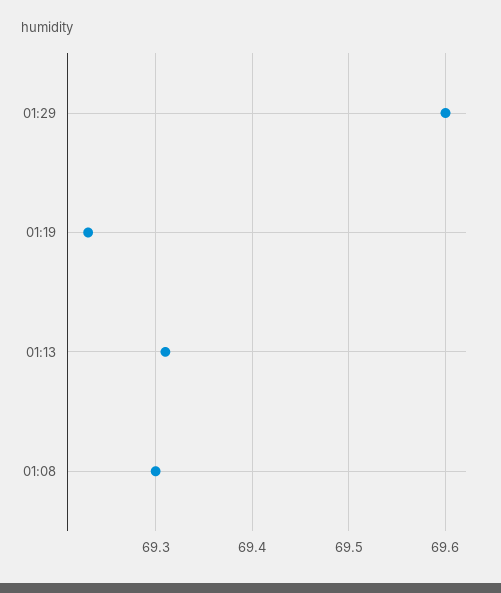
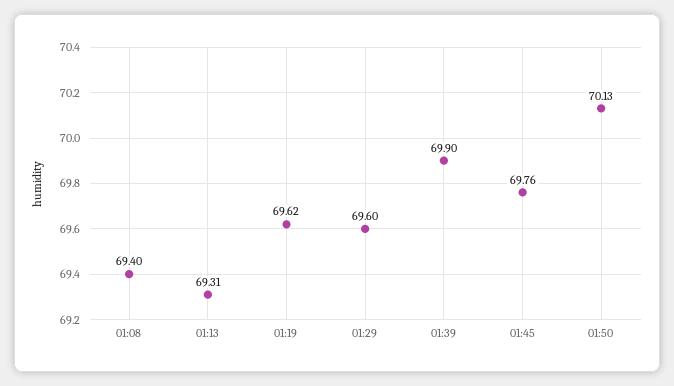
01:19: 69.23 -> 69.62
01:08: 69.3 -> 69.4
01:39: none -> 69.9
01:45: none -> 69.76
01:50: none -> 70.13

